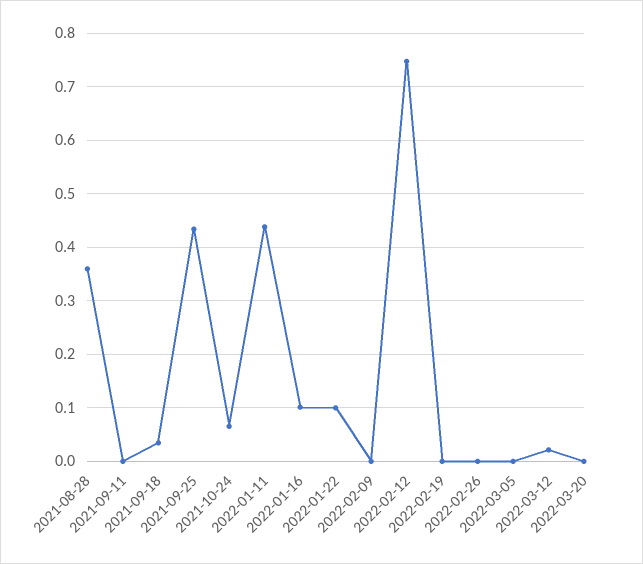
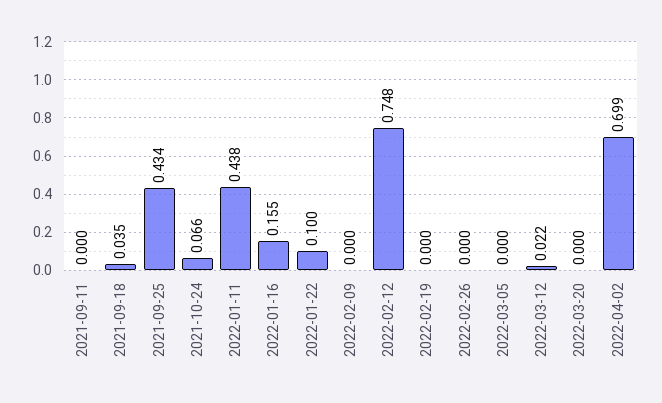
2021-08-28: 0.36 -> none
2022-01-16: 0.1 -> 0.155
2022-04-02: none -> 0.699

